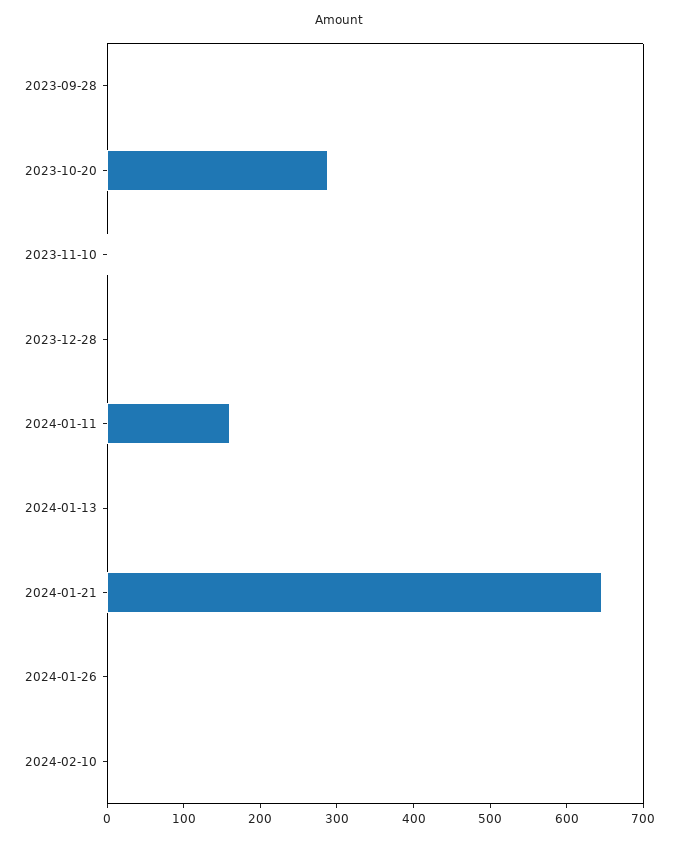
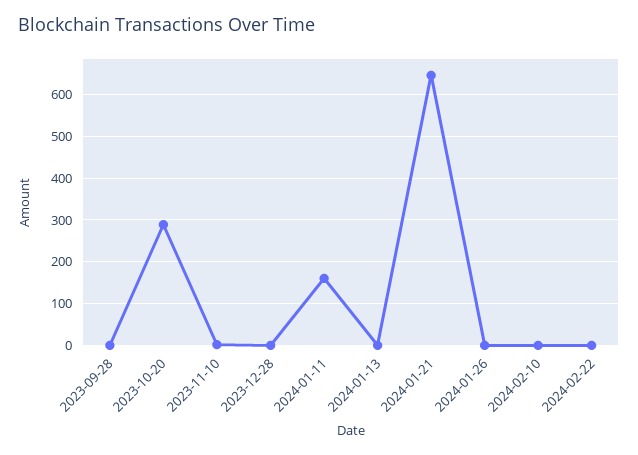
2024-02-22: none -> 0

